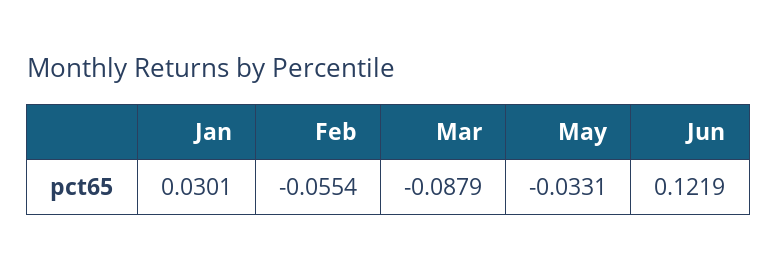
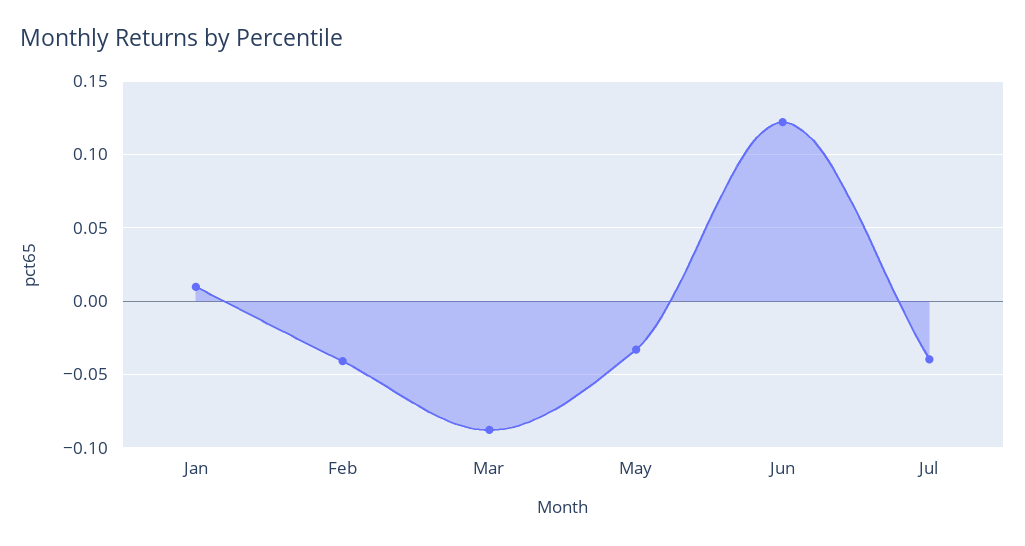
Jan: 0.0301 -> 0.01
Feb: -0.0554 -> -0.04
Jul: none -> -0.04

